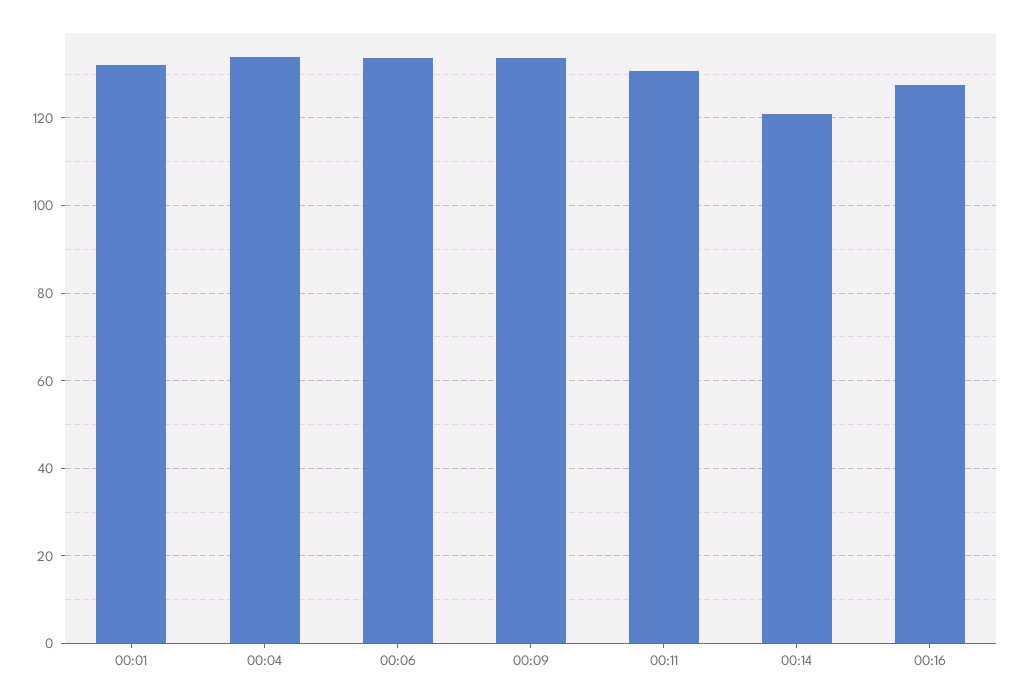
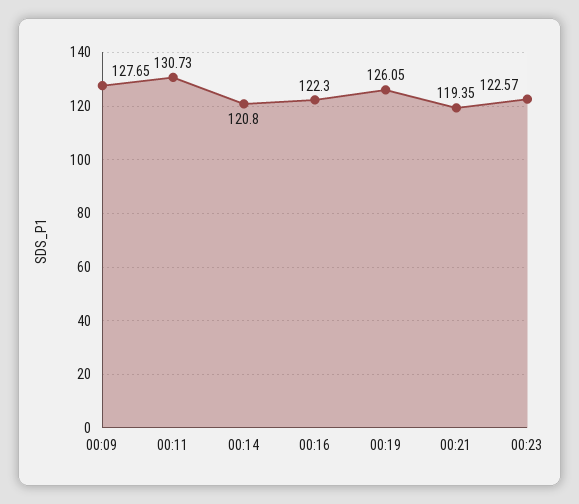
00:01: 132 -> none
00:04: 134 -> none
00:06: 134 -> none
00:09: 134 -> 127.65
00:16: 128 -> 122.3
00:19: none -> 126.05
00:21: none -> 119.35
00:23: none -> 122.57

